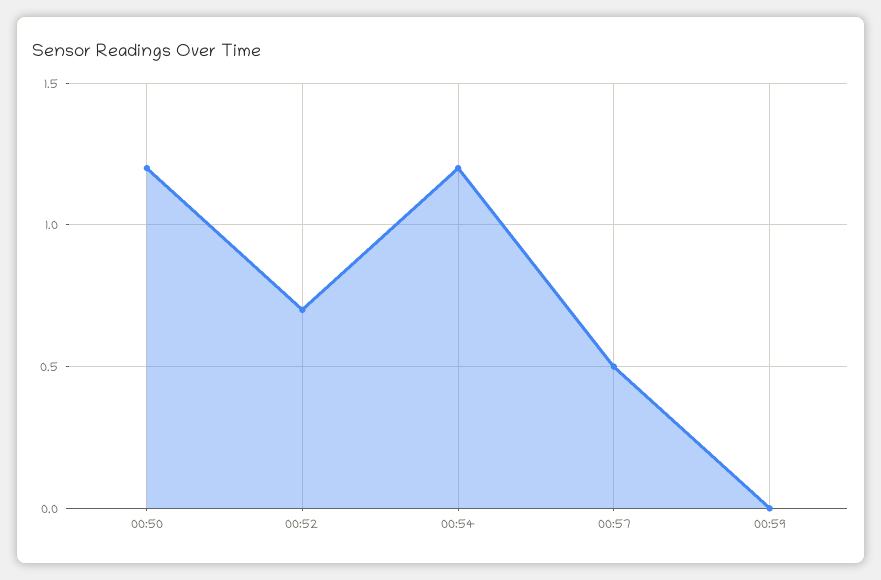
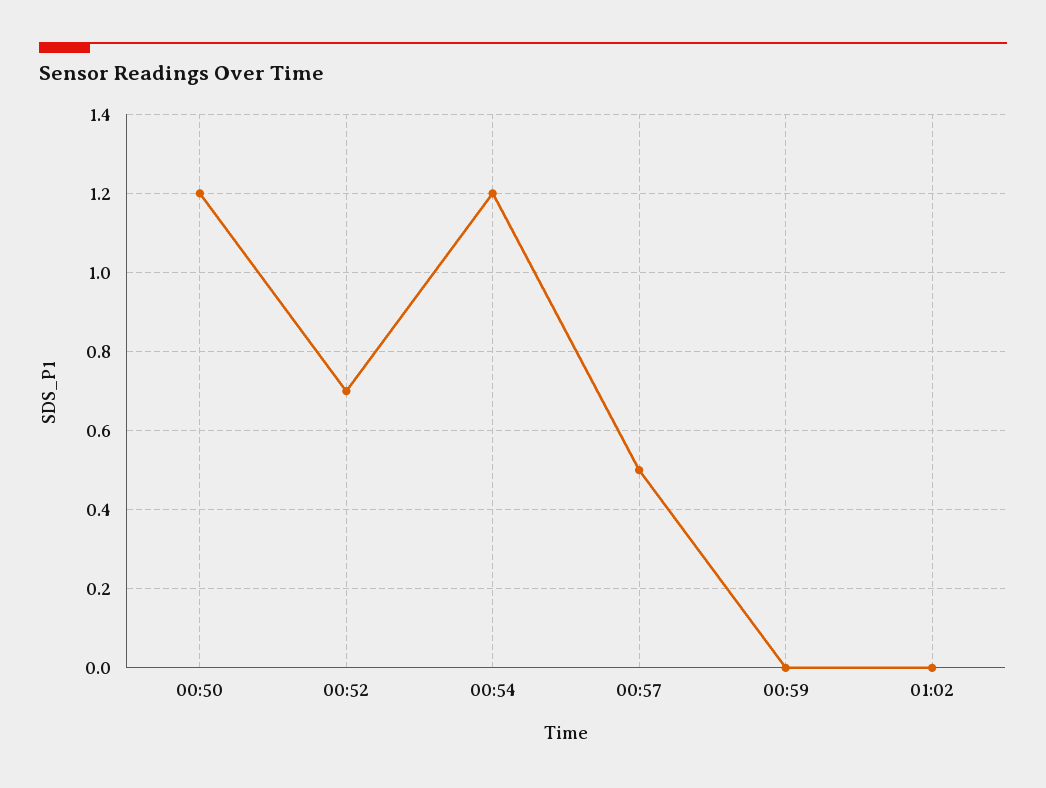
01:02: none -> 0

